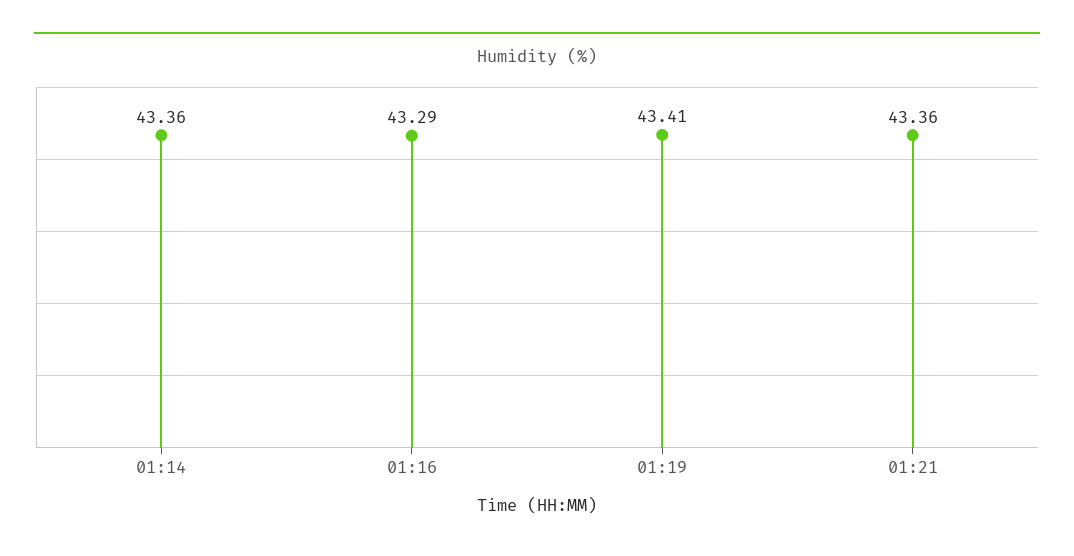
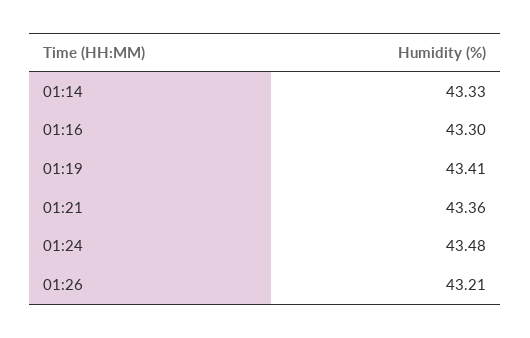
01:14: 43.36 -> 43.33
01:16: 43.29 -> 43.3
01:24: none -> 43.48
01:26: none -> 43.21

